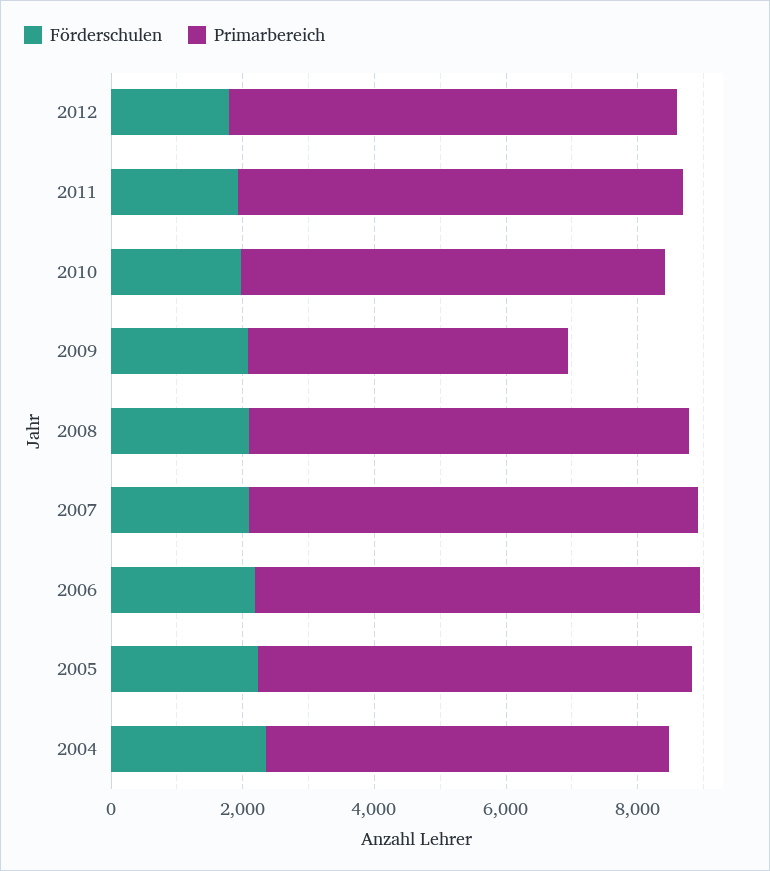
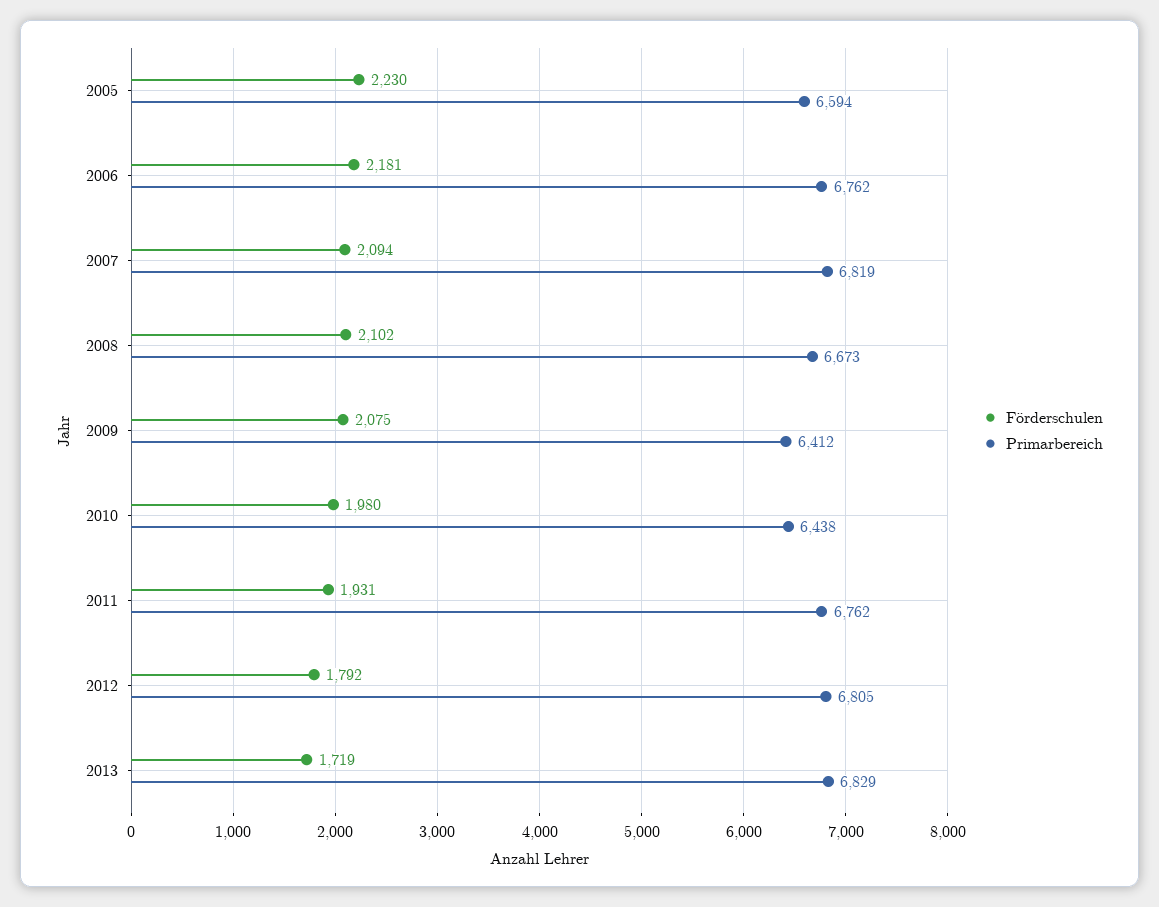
Primarbereich, 2009: 5000 -> 6412
Förderschulen, 2004: 2500 -> none
Primarbereich, 2004: 6000 -> none
Förderschulen, 2013: none -> 1719
Primarbereich, 2013: none -> 6829

